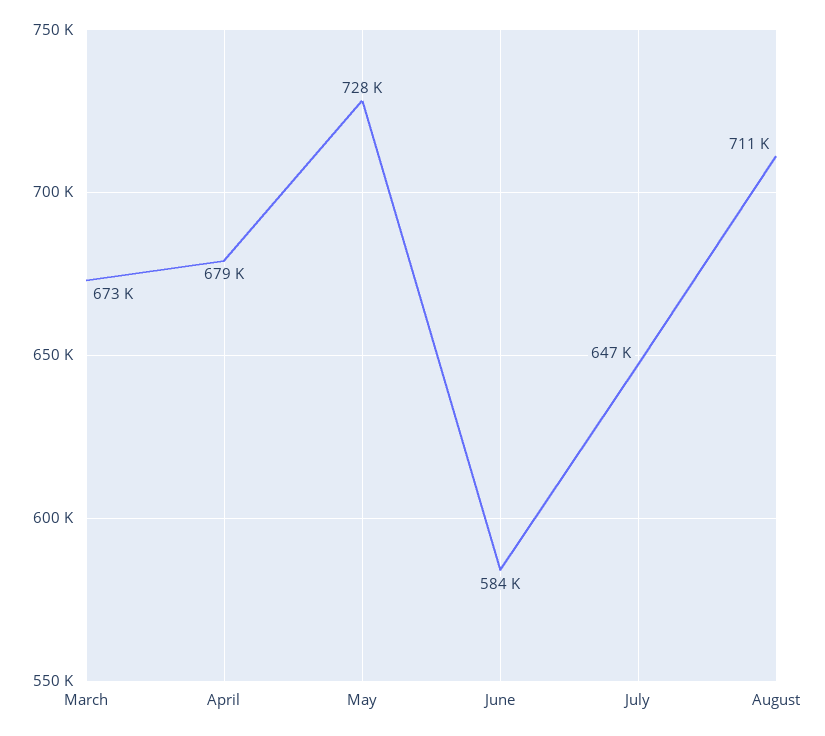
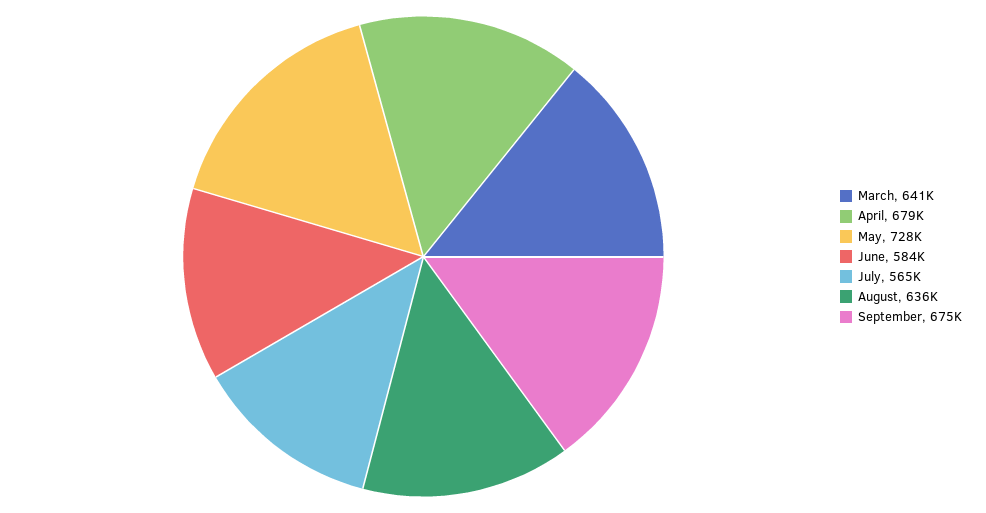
March: 673000 -> 641000
July: 647000 -> 565000
August: 711000 -> 636000
September: none -> 675000

